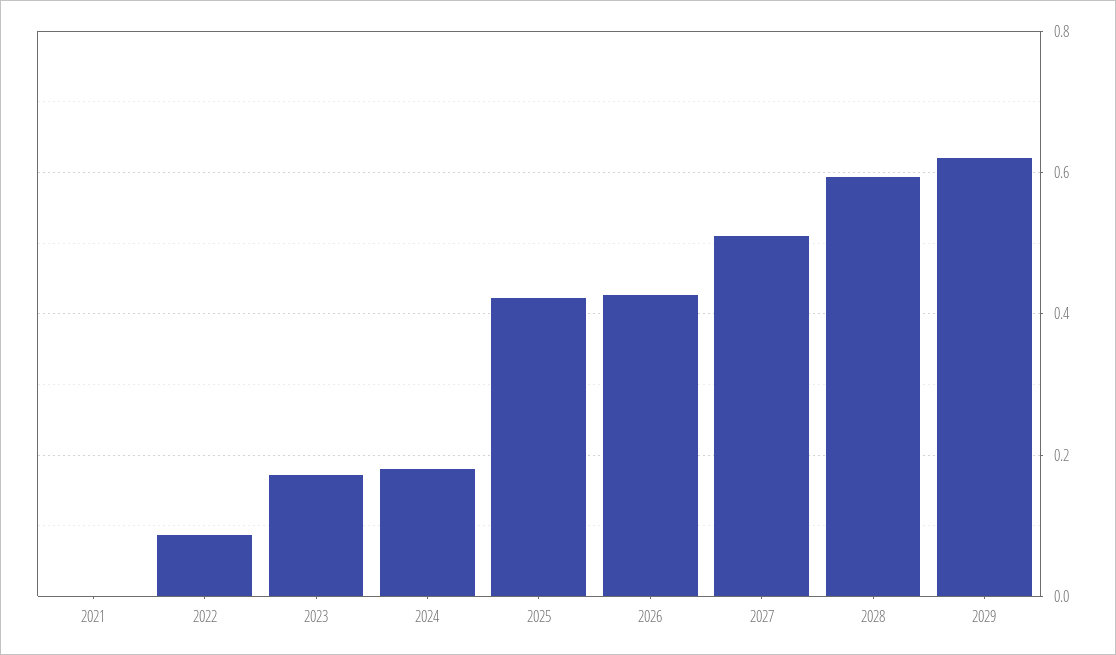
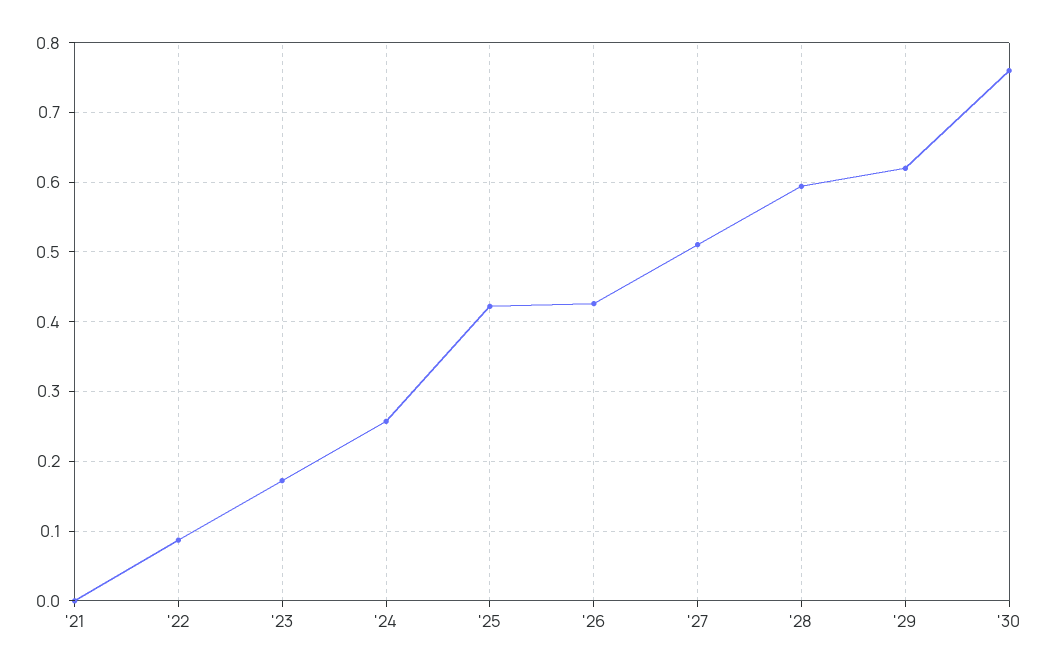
2024: 0.18 -> 0.26
'30: none -> 0.76

